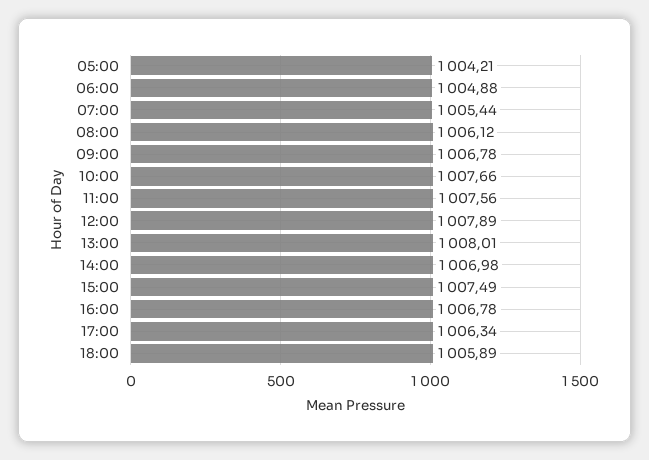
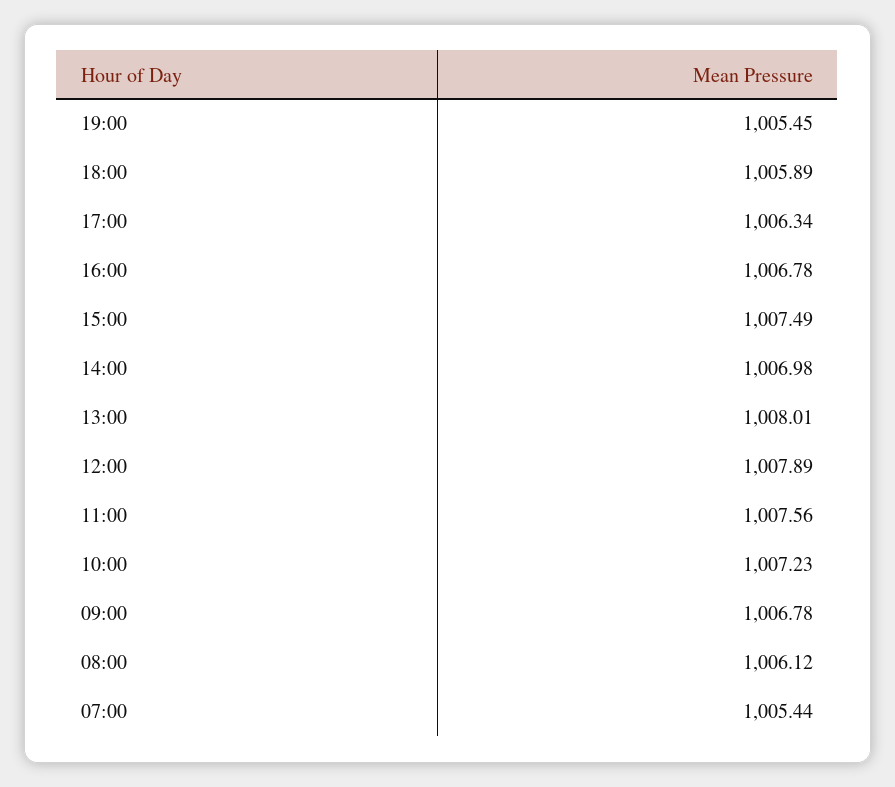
05:00: 1004.21 -> none
06:00: 1004.88 -> none
10:00: 1007.66 -> 1007.23
19:00: none -> 1005.45

